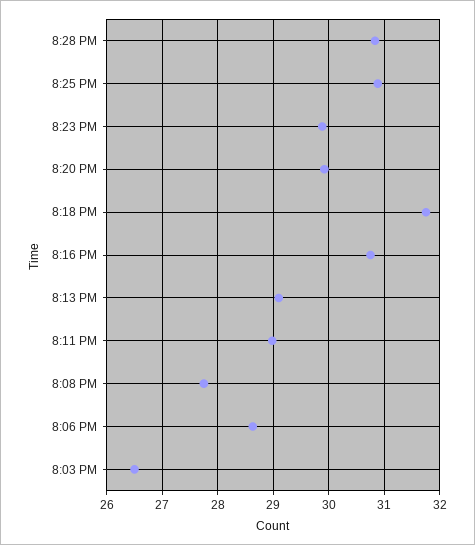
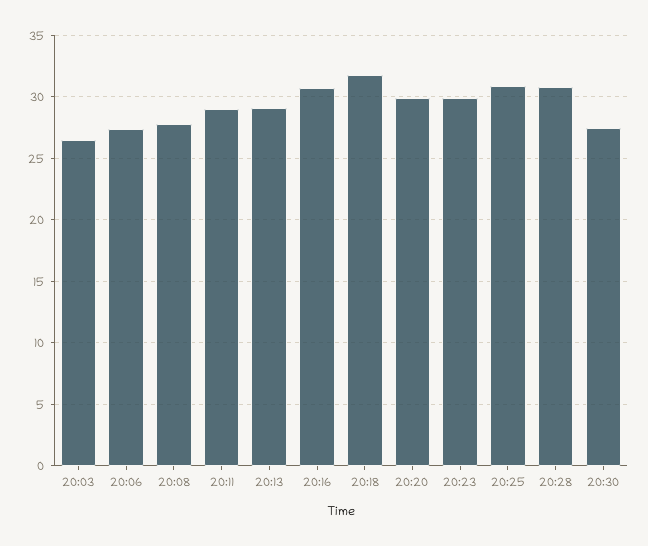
8:06 PM: 28.6 -> 27.5
20:30: none -> 27.5

